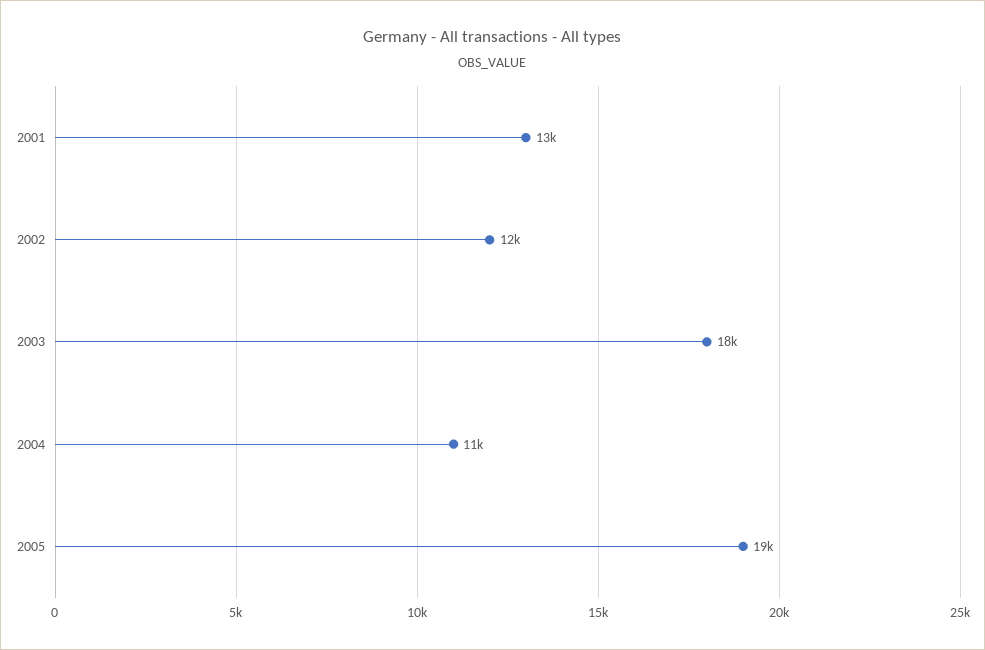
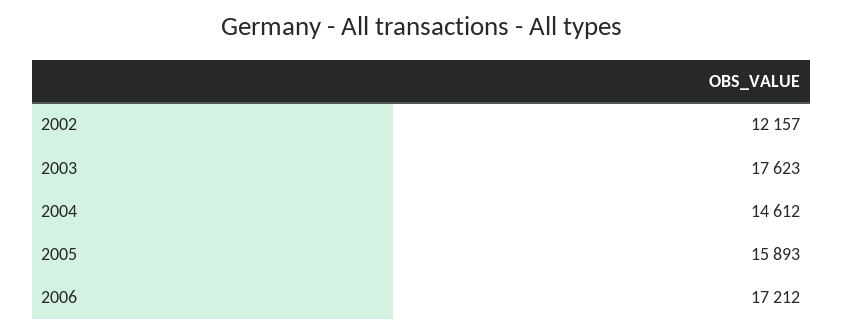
2001: 13000 -> none
2004: 11000 -> 14612
2005: 19000 -> 15893
2006: none -> 17212

